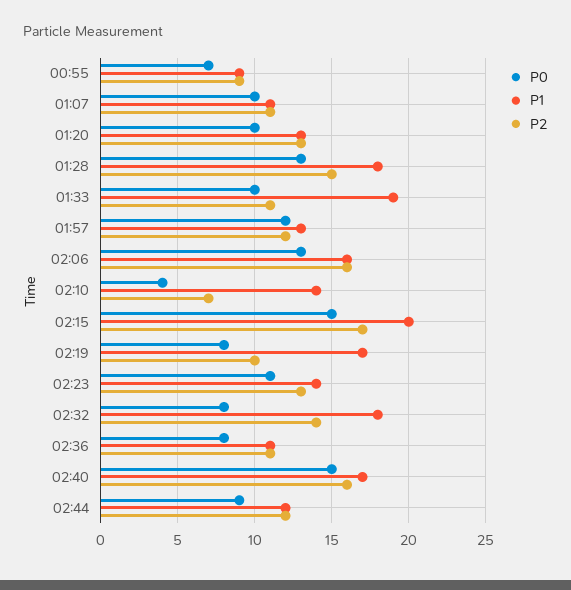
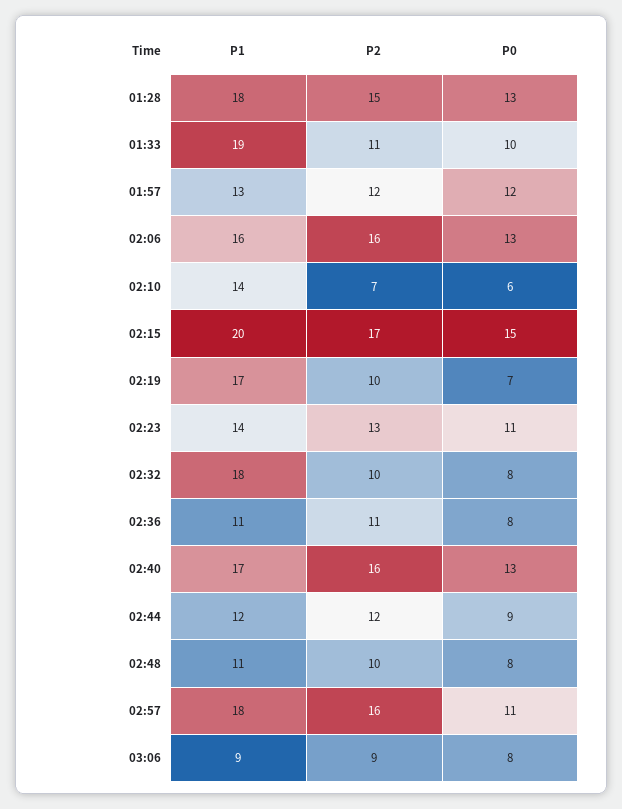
P0, 00:55: 7 -> none
P1, 00:55: 9 -> none
P2, 00:55: 9 -> none
P0, 01:07: 10 -> none
P1, 01:07: 11 -> none
P2, 01:07: 11 -> none
P0, 01:20: 10 -> none
P1, 01:20: 13 -> none
P2, 01:20: 13 -> none
P0, 02:10: 4 -> 6
P0, 02:19: 8 -> 7
P2, 02:32: 14 -> 10
P0, 02:40: 15 -> 13
P1, 02:48: none -> 11
P2, 02:48: none -> 10
P0, 02:48: none -> 8
P1, 02:57: none -> 18
P2, 02:57: none -> 16
P0, 02:57: none -> 11
P1, 03:06: none -> 9
P2, 03:06: none -> 9
P0, 03:06: none -> 8

